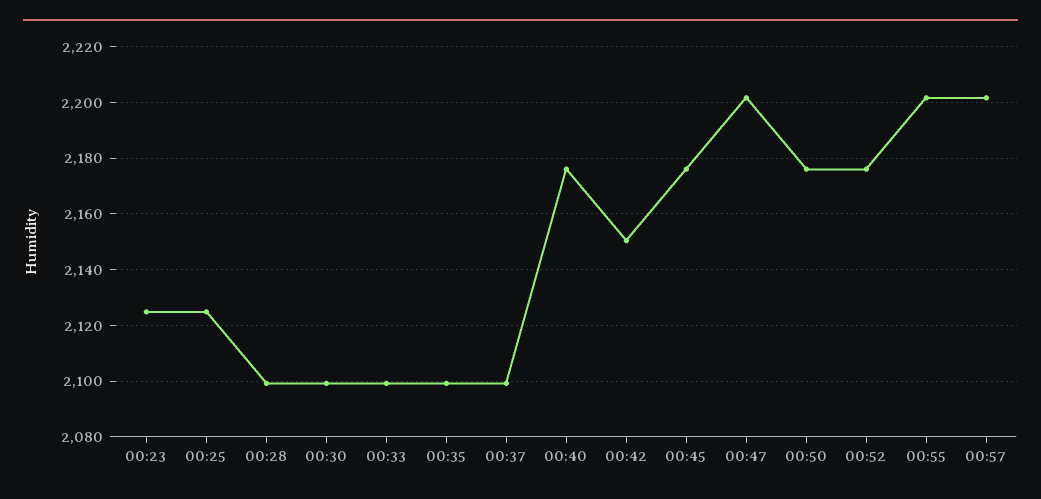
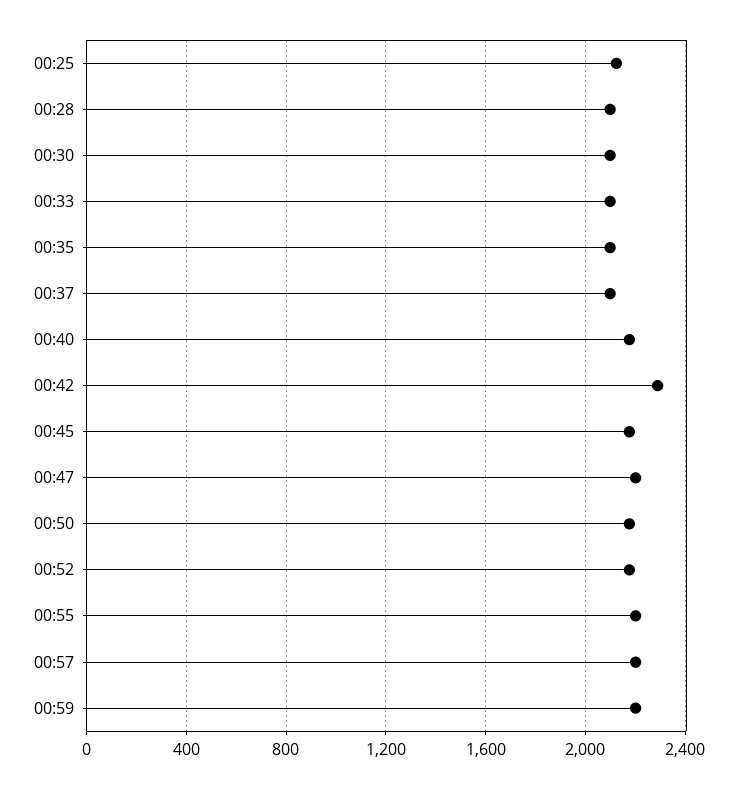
00:23: 2125 -> none
00:42: 2150 -> 2300
00:59: none -> 2200

